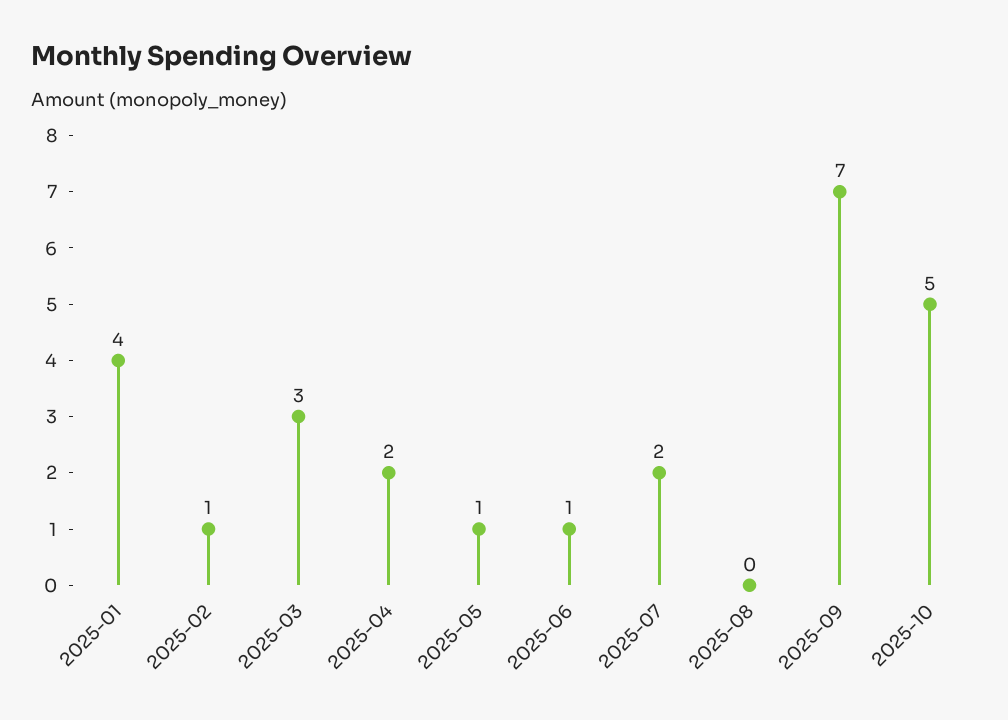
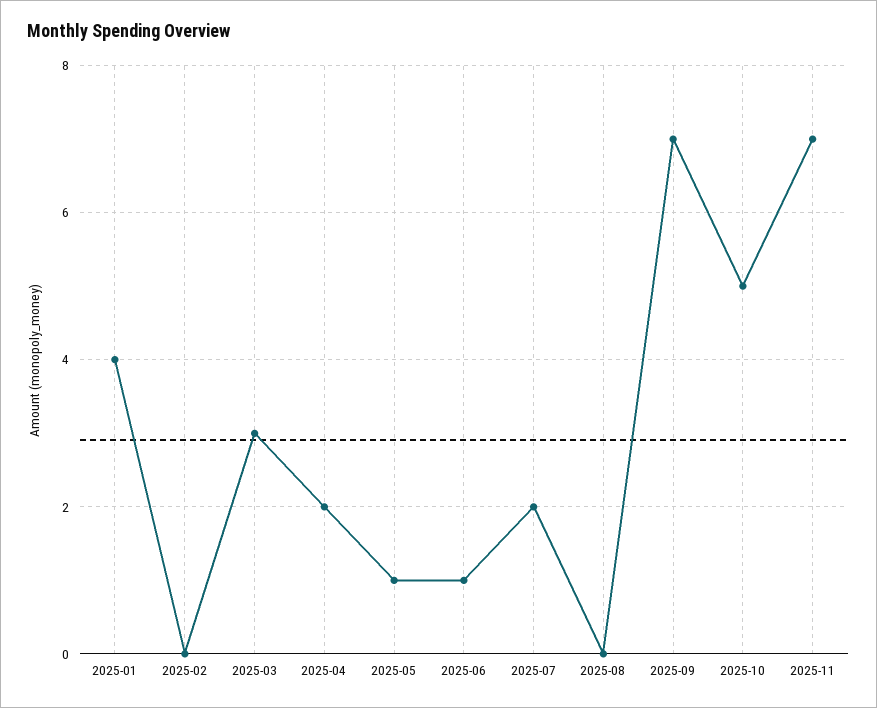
2025-02: 1 -> 0
2025-11: none -> 7

